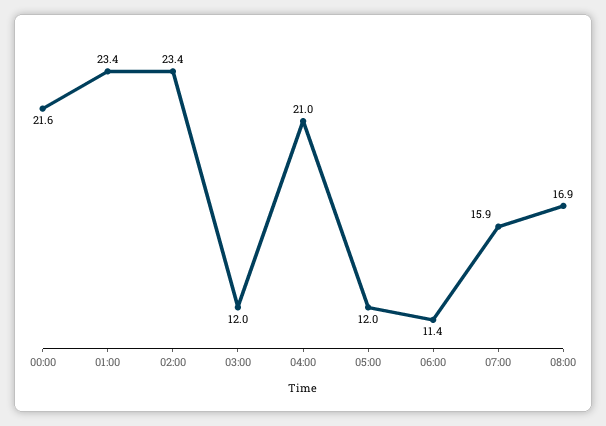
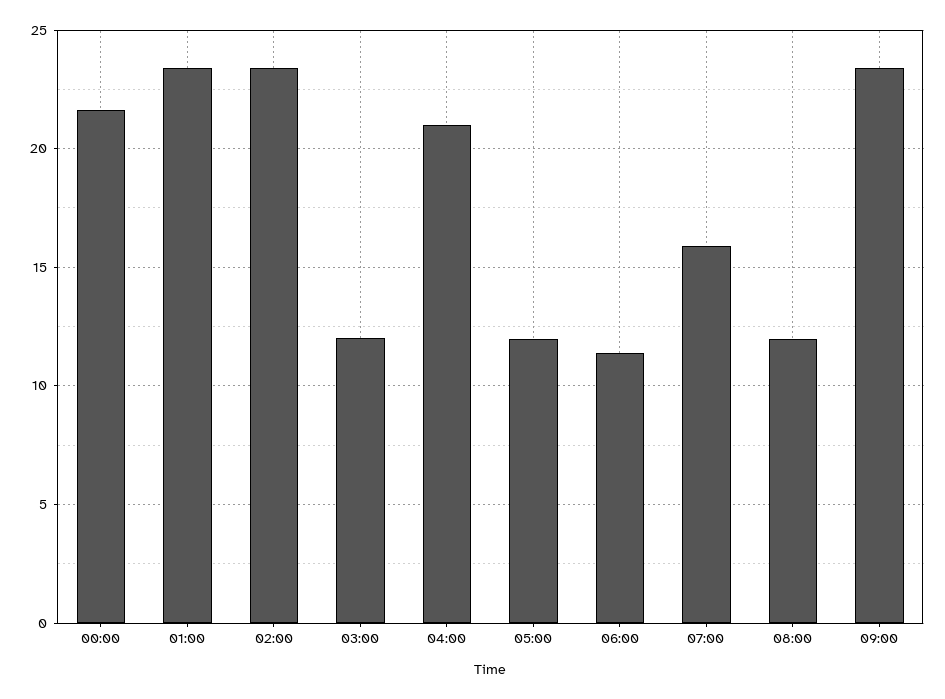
08:00: 16.9 -> 12
09:00: none -> 23.5

